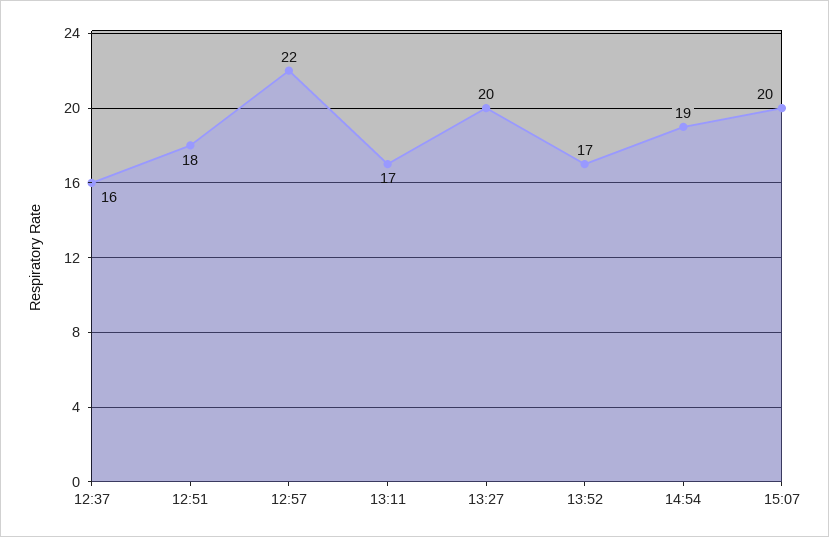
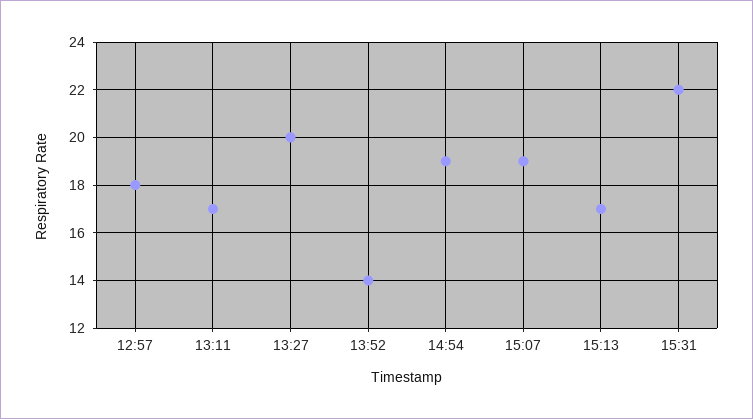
12:37: 16 -> none
12:51: 18 -> none
12:57: 22 -> 18
13:52: 17 -> 14
15:07: 20 -> 19
15:13: none -> 17
15:31: none -> 22

